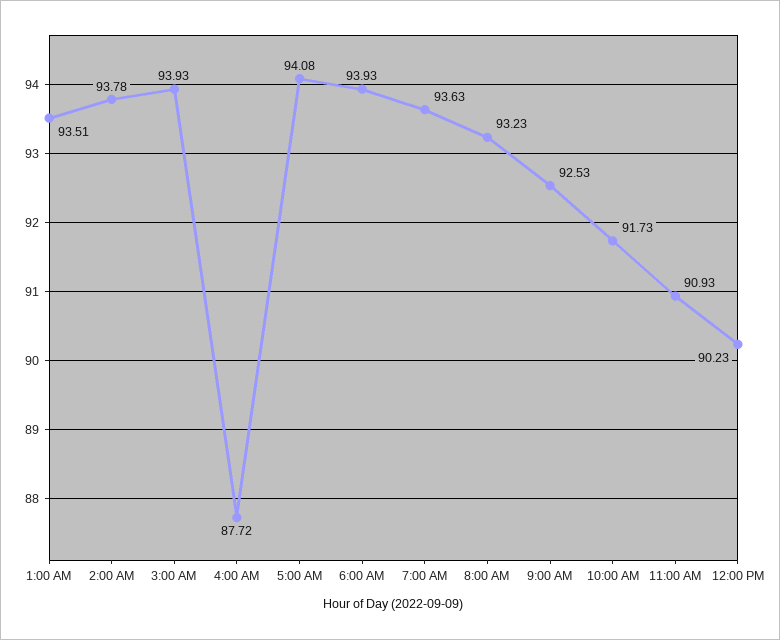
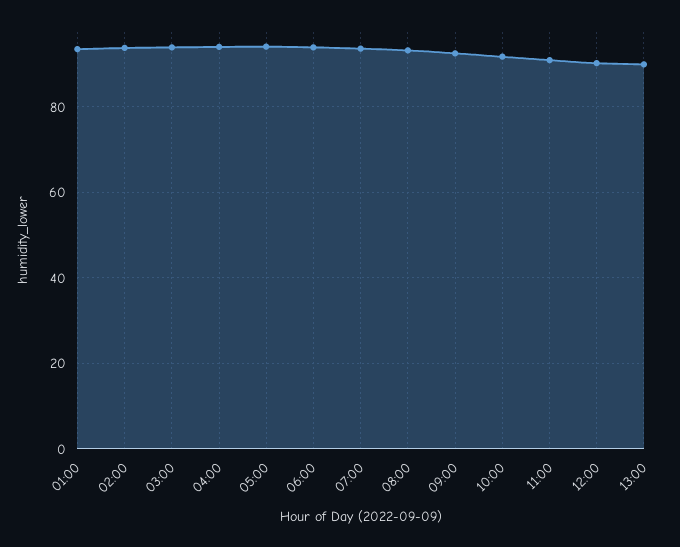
4:00 AM: 87.72 -> 94
13:00: none -> 90

